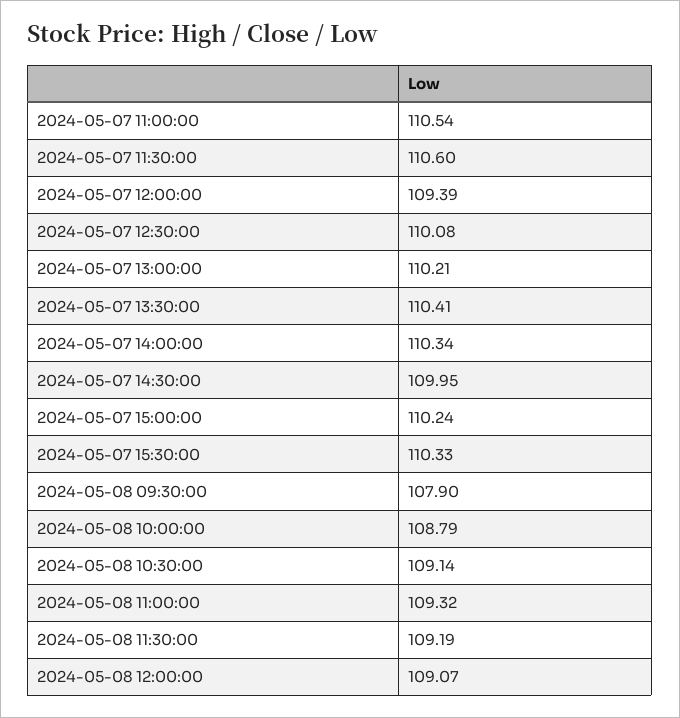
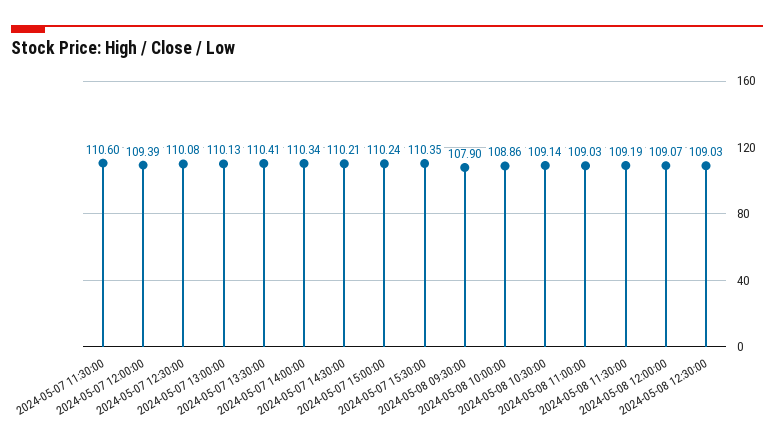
2024-05-07 11:00:00: 110.54 -> none
2024-05-07 13:00:00: 110.21 -> 110.13
2024-05-07 14:30:00: 109.95 -> 110.21
2024-05-07 15:30:00: 110.33 -> 110.35
2024-05-08 10:00:00: 108.79 -> 108.86
2024-05-08 11:00:00: 109.32 -> 109.03
2024-05-08 12:30:00: none -> 109.03

